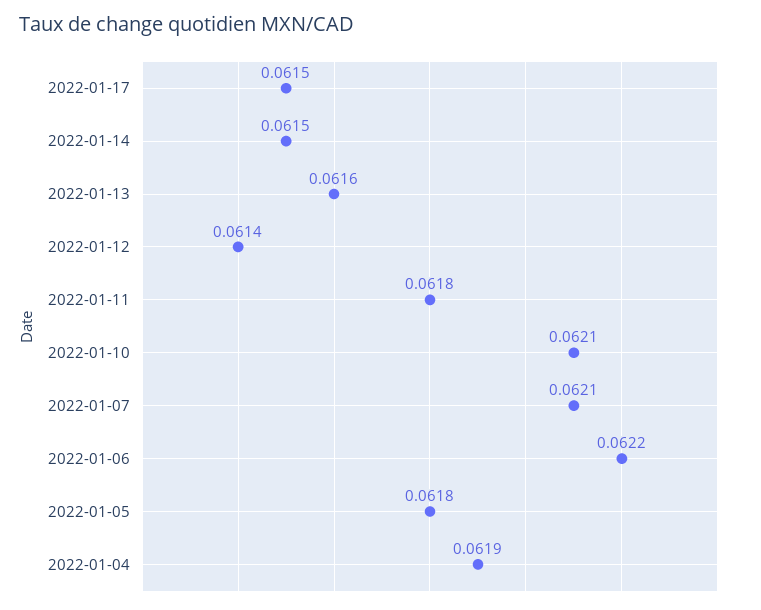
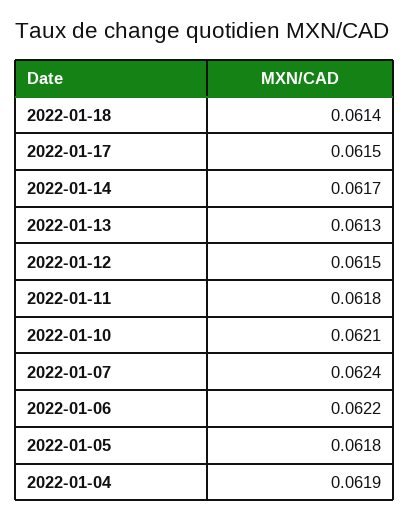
2022-01-14: 0.0615 -> 0.0617
2022-01-13: 0.0616 -> 0.0613
2022-01-12: 0.0614 -> 0.0615
2022-01-07: 0.0621 -> 0.0624
2022-01-18: none -> 0.0614

